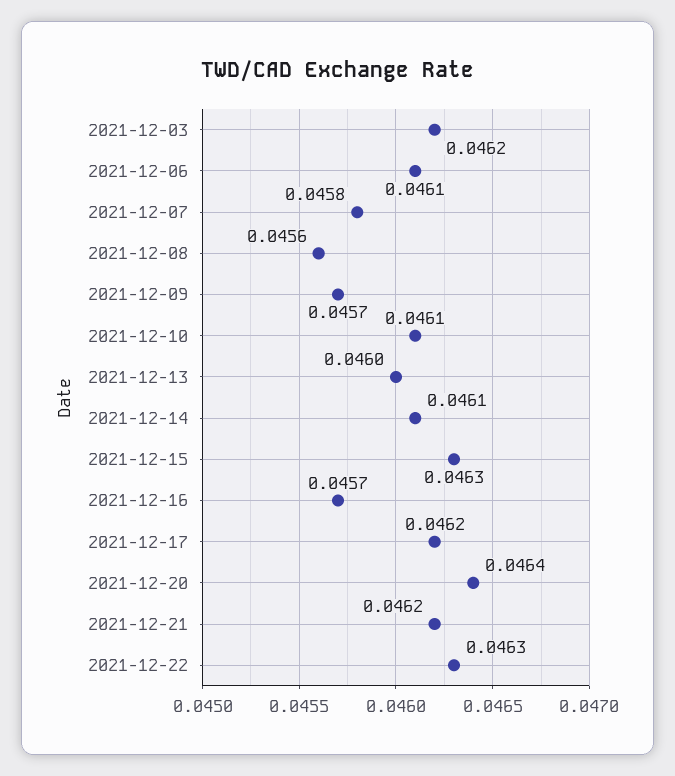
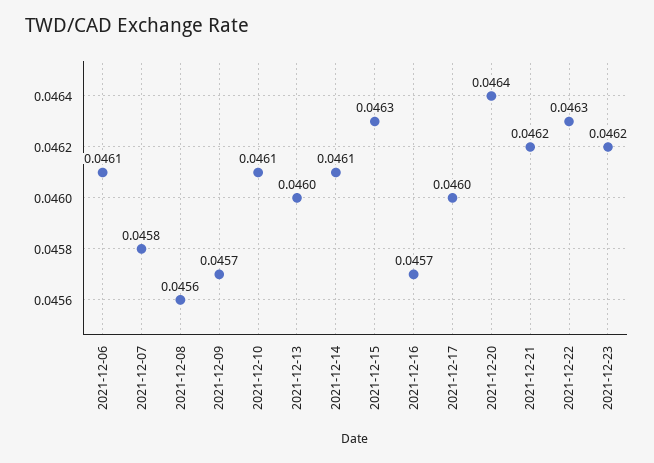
2021-12-03: 0.0462 -> none
2021-12-17: 0.0462 -> 0.046
2021-12-23: none -> 0.0462

